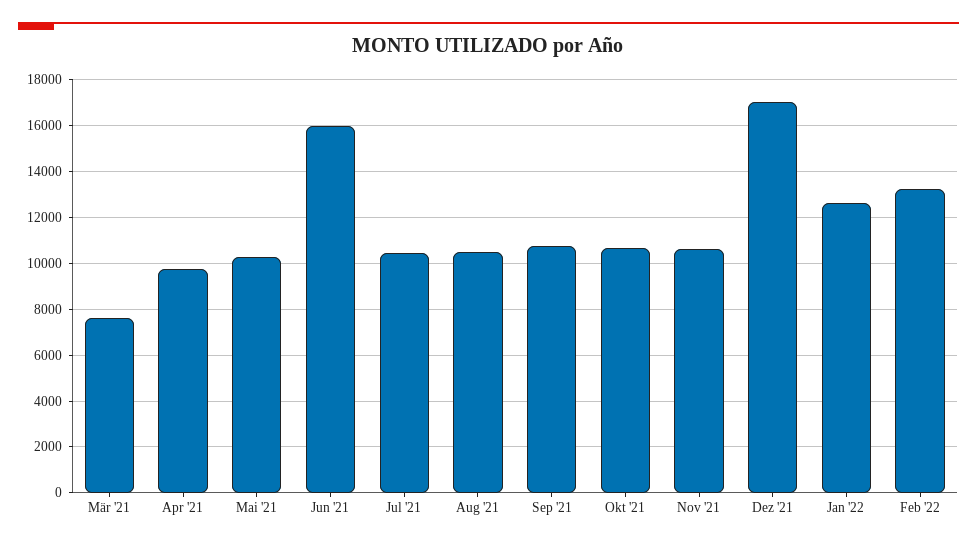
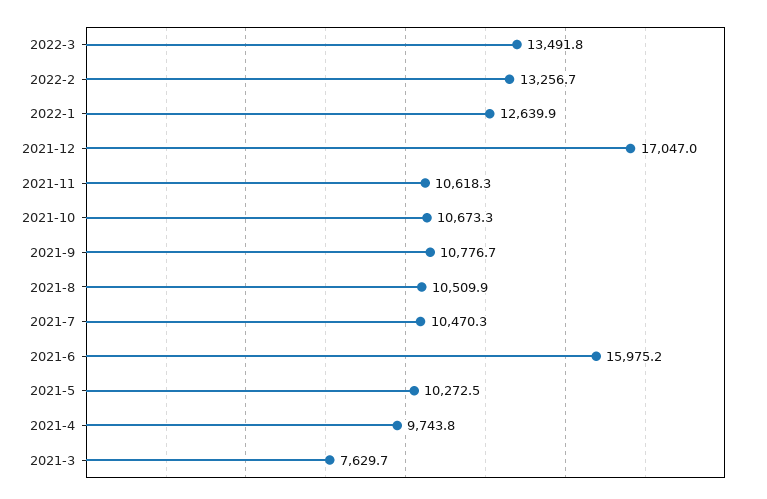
2022-3: none -> 13491.8

